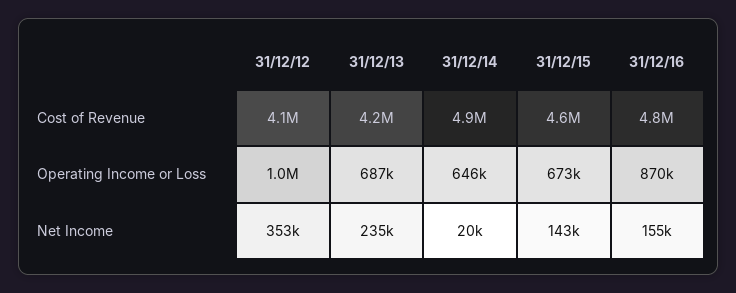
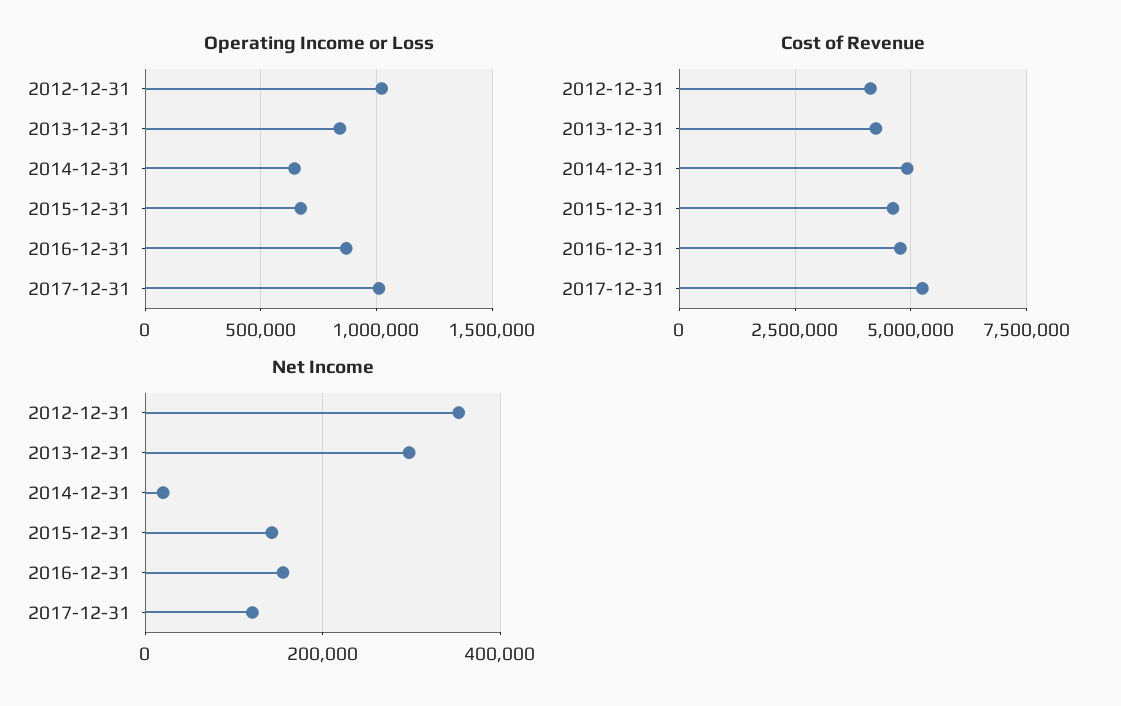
Operating Income or Loss, 31/12/13: 687000 -> 850000
Net Income, 31/12/13: 235000 -> 300000
Operating Income or Loss, 2017-12-31: none -> 1000000
Cost of Revenue, 2017-12-31: none -> 5250000
Net Income, 2017-12-31: none -> 120000

